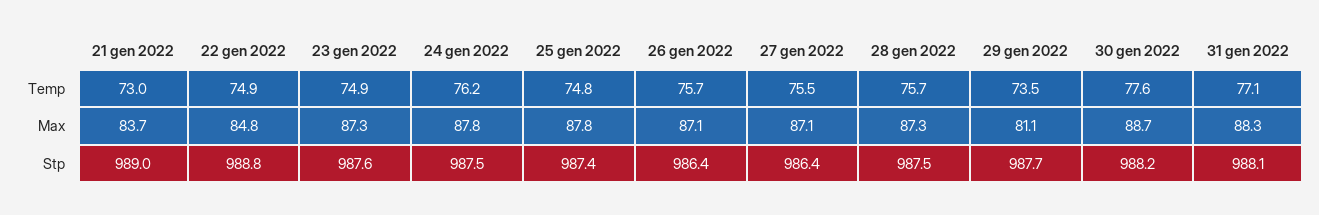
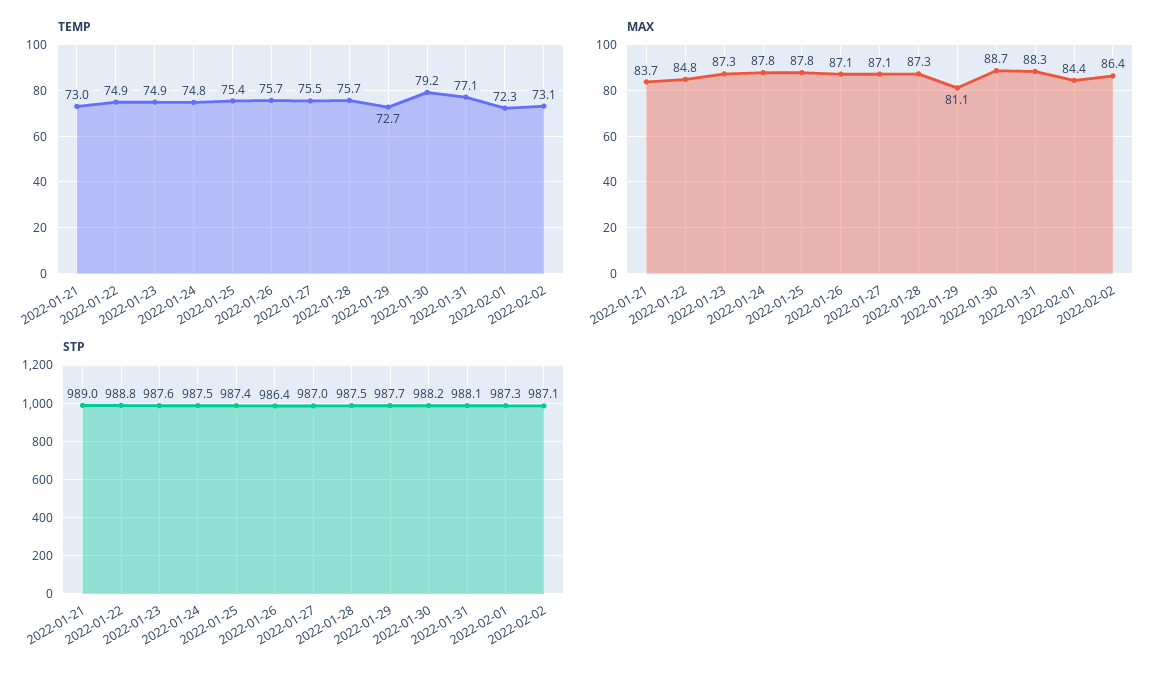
Temp, 24 gen 2022: 76.2 -> 74.8
Temp, 25 gen 2022: 74.8 -> 75.4
Temp, 29 gen 2022: 73.5 -> 72.7
Temp, 30 gen 2022: 77.6 -> 79.2
Stp, 27 gen 2022: 986.4 -> 987
Temp, 2022-02-01: none -> 72.3
Temp, 2022-02-02: none -> 73.1
Max, 2022-02-01: none -> 84.4
Max, 2022-02-02: none -> 86.4
Stp, 2022-02-01: none -> 987.3
Stp, 2022-02-02: none -> 987.1

